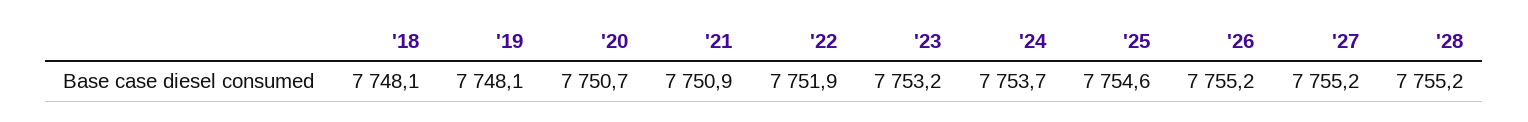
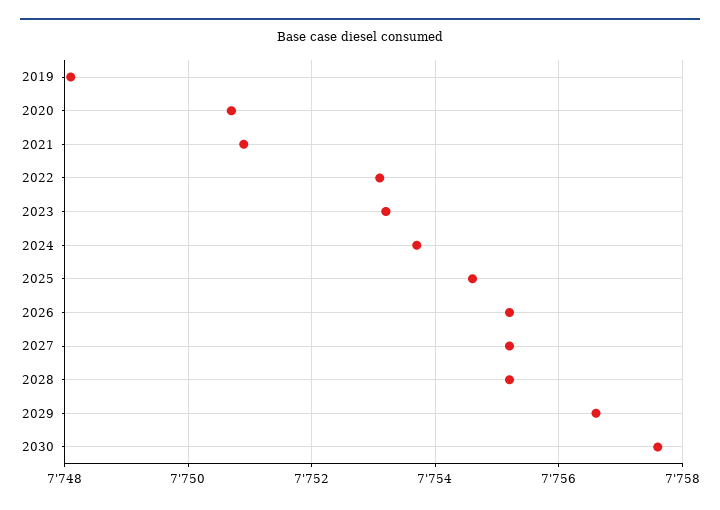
'18: 7748.1 -> none
'22: 7751.9 -> 7753
2029: none -> 7756.5
2030: none -> 7757.5

